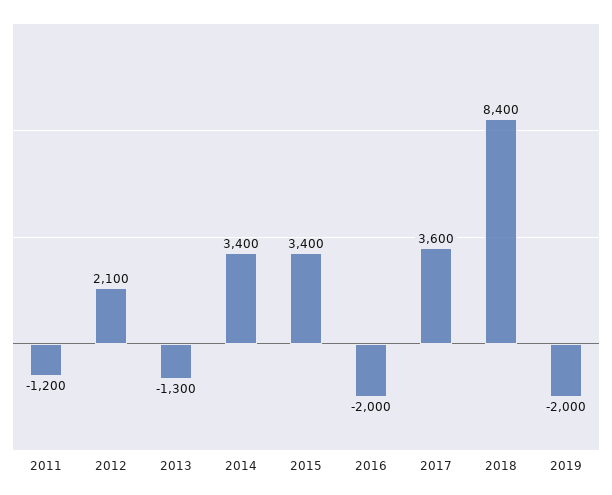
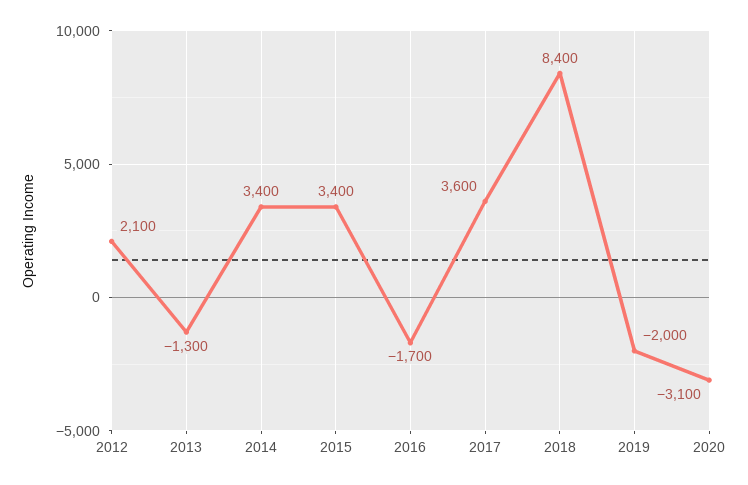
2011: -1200 -> none
2016: -2000 -> -1700
2020: none -> -3100

